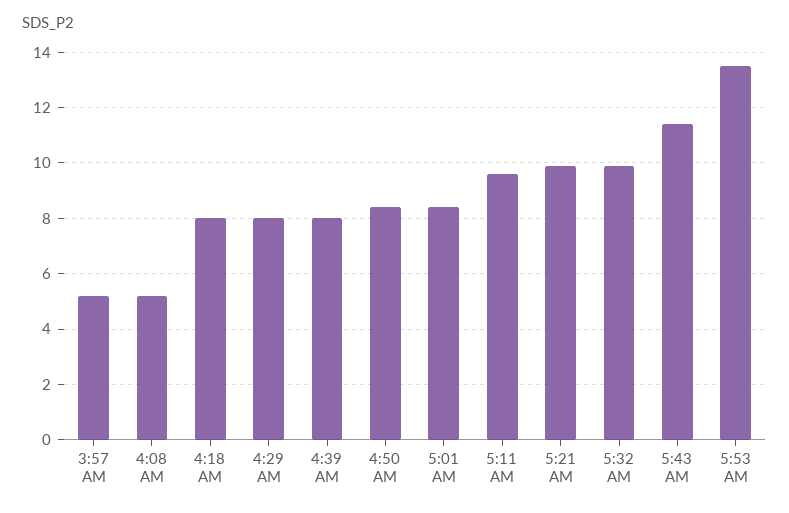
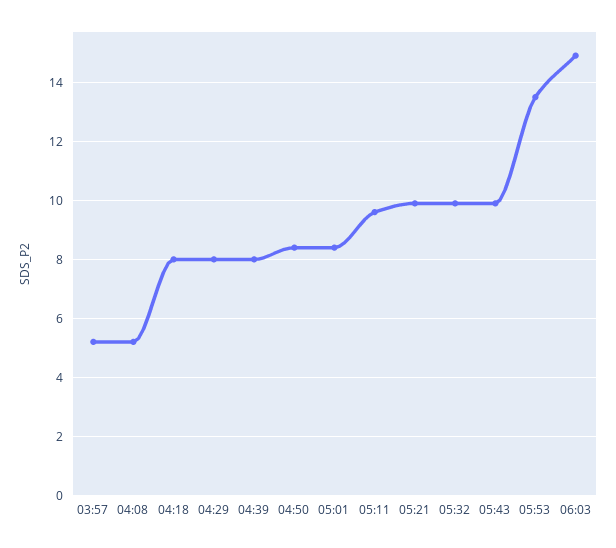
5:43 AM: 11.5 -> 10
06:03: none -> 15

